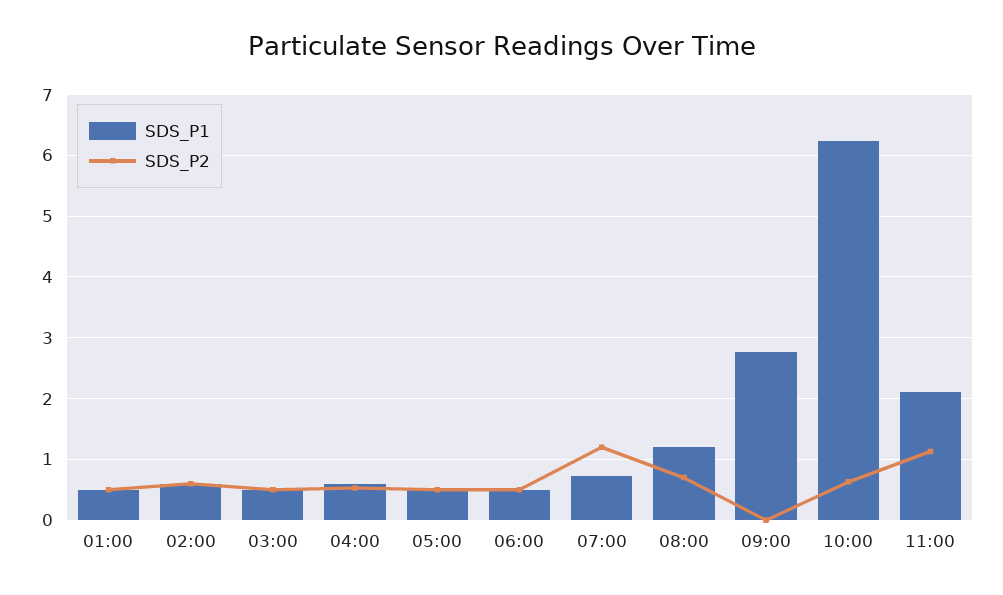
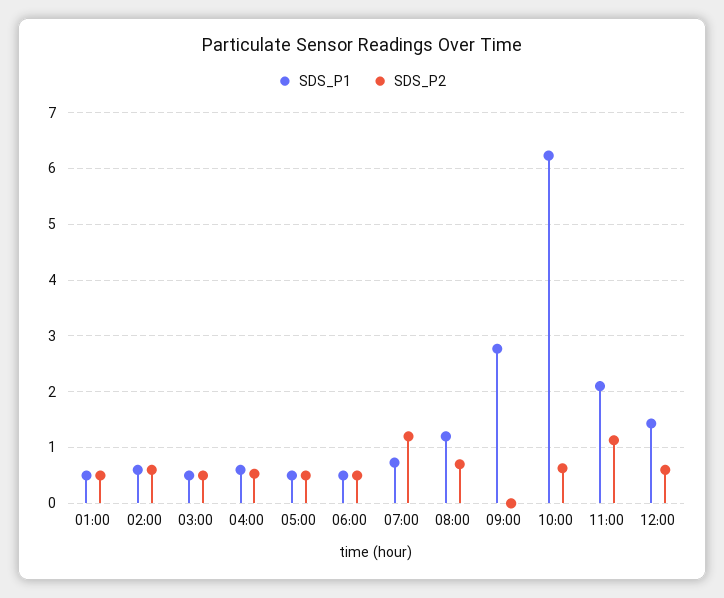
SDS_P1, 12:00: none -> 1.4
SDS_P2, 12:00: none -> 0.6

